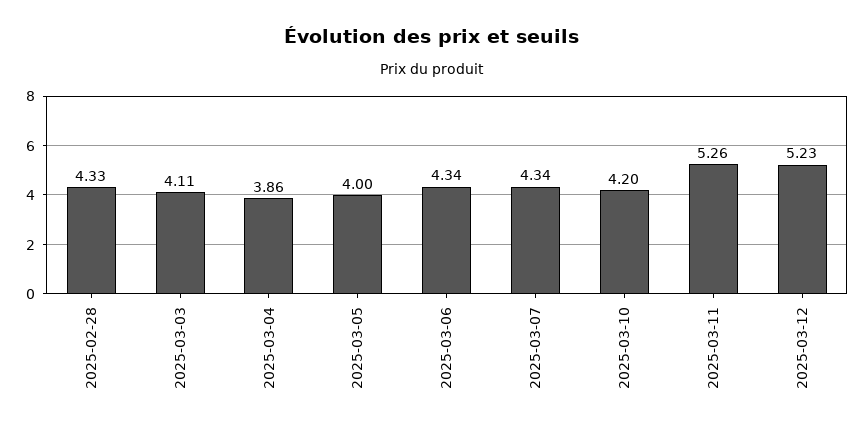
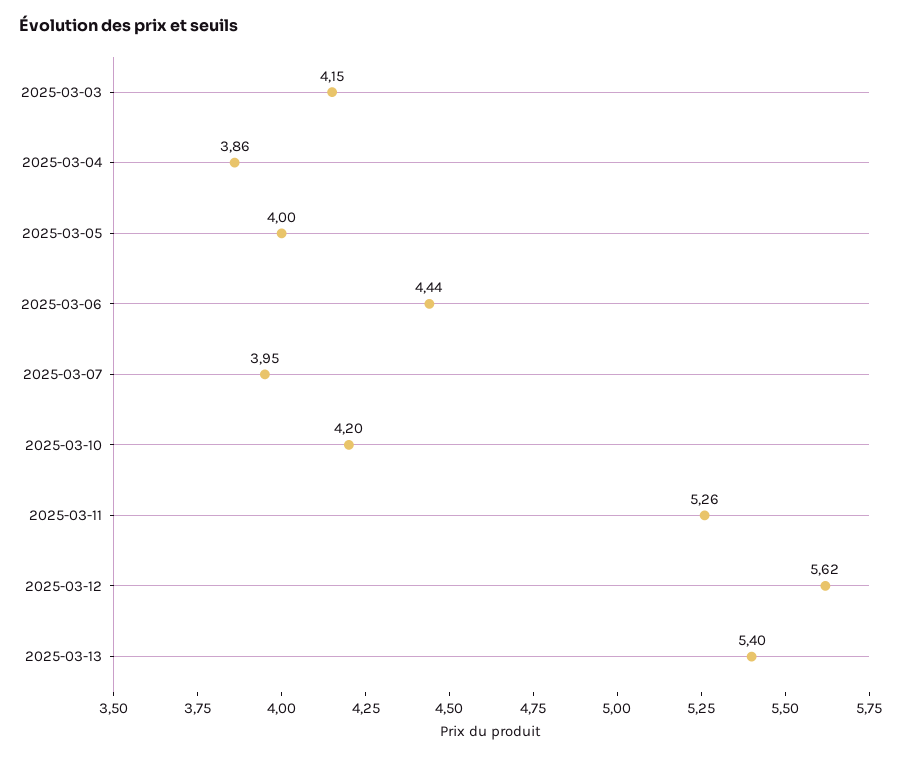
2025-02-28: 4.33 -> none
2025-03-03: 4.11 -> 4.15
2025-03-06: 4.34 -> 4.44
2025-03-07: 4.34 -> 3.95
2025-03-12: 5.23 -> 5.62
2025-03-13: none -> 5.4

